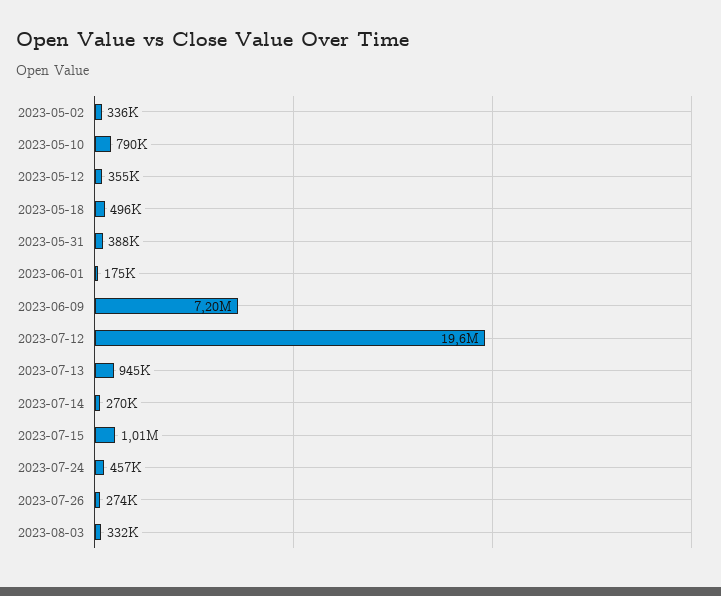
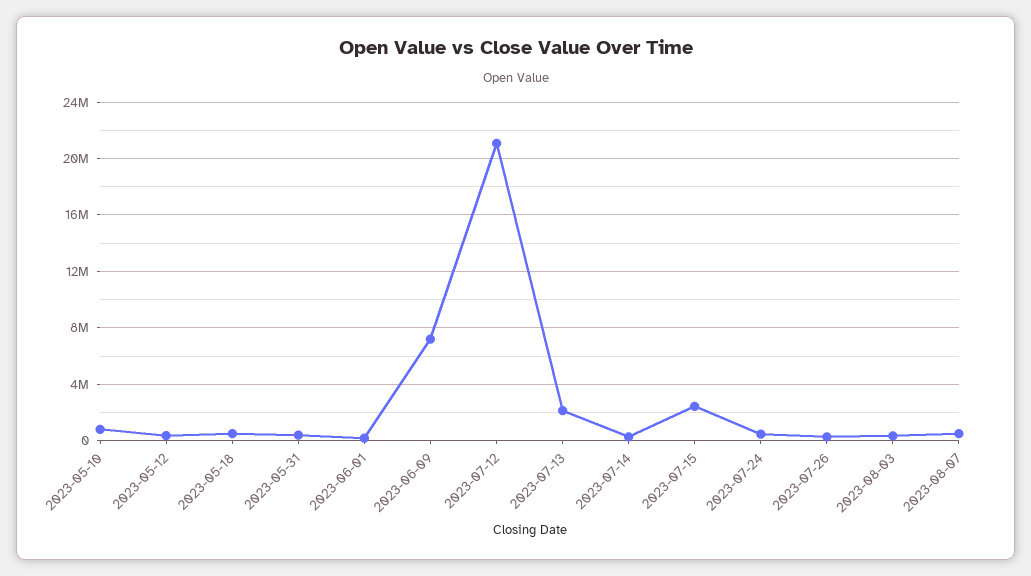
2023-05-02: 336000 -> none
2023-07-12: 19600000 -> 21000000
2023-07-13: 945000 -> 2000000
2023-07-15: 1010000 -> 2500000
2023-08-07: none -> 500000

